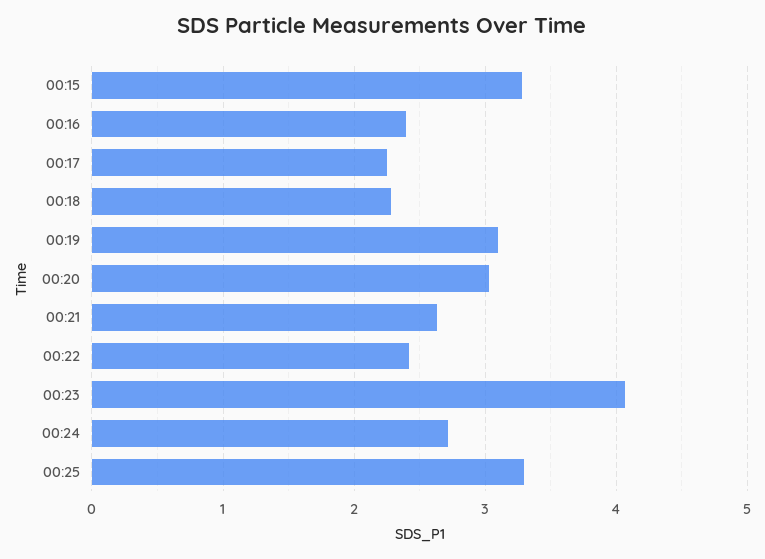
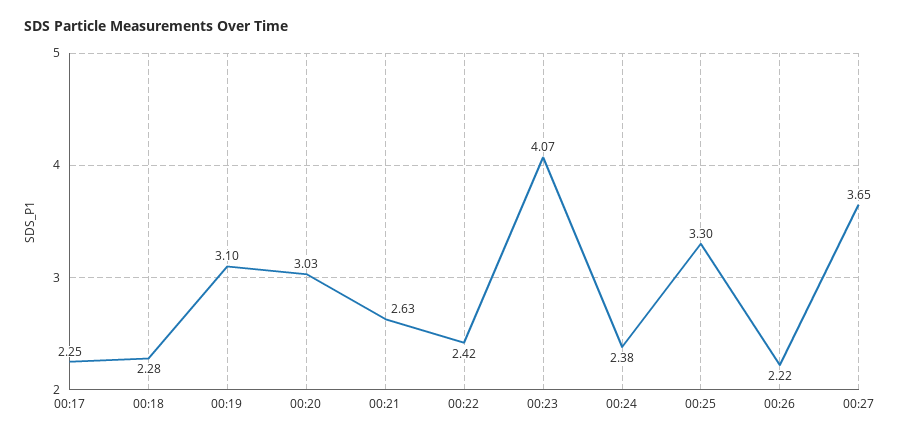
00:15: 3.3 -> none
00:16: 2.4 -> none
00:24: 2.7 -> 2.38
00:26: none -> 2.22
00:27: none -> 3.65

